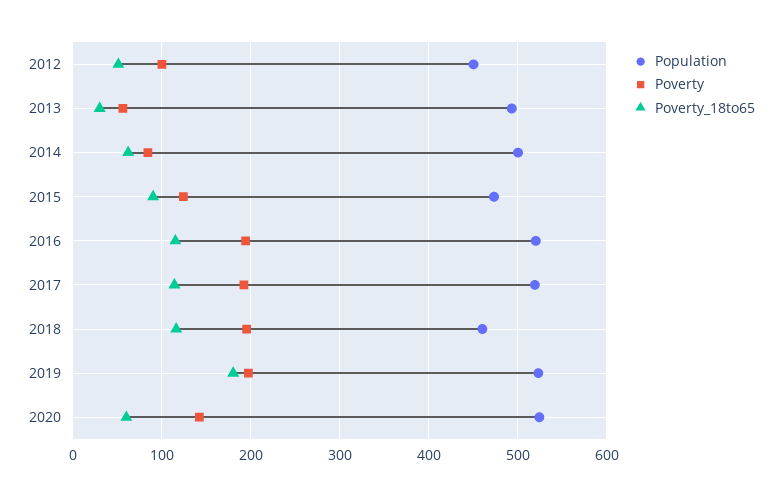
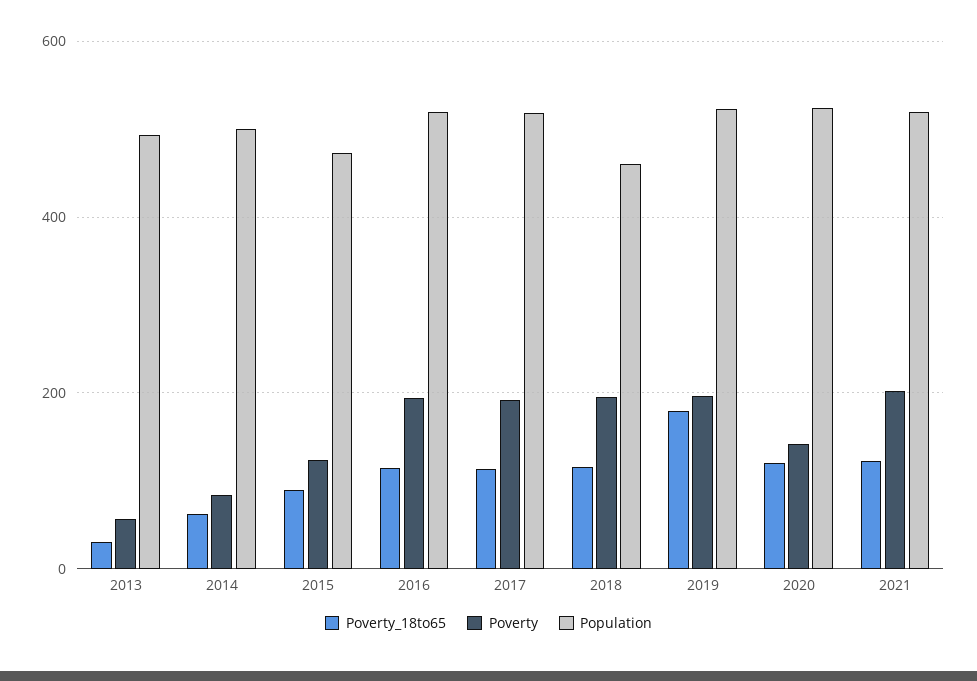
Population, 2012: 450 -> none
Poverty, 2012: 100 -> none
Poverty_18to65, 2012: 50 -> none
Poverty_18to65, 2020: 60 -> 120
Poverty_18to65, 2021: none -> 120
Poverty, 2021: none -> 200
Population, 2021: none -> 520

